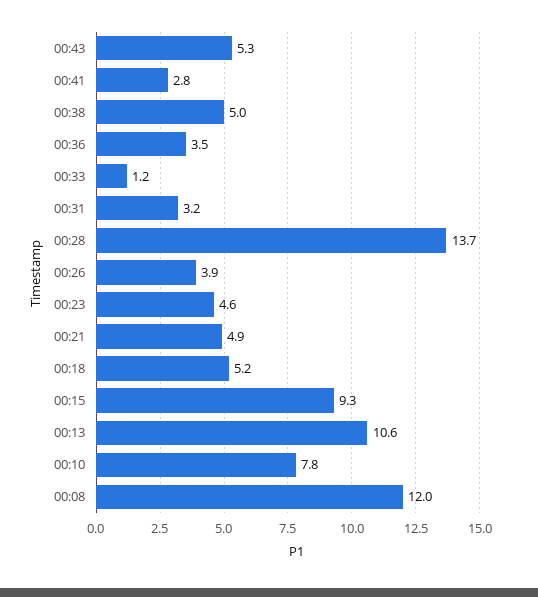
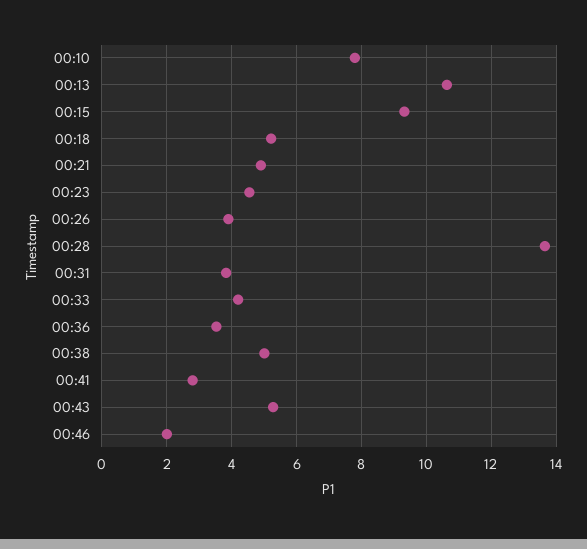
00:33: 1.2 -> 4.2
00:31: 3.2 -> 3.8
00:08: 12 -> none
00:46: none -> 2

